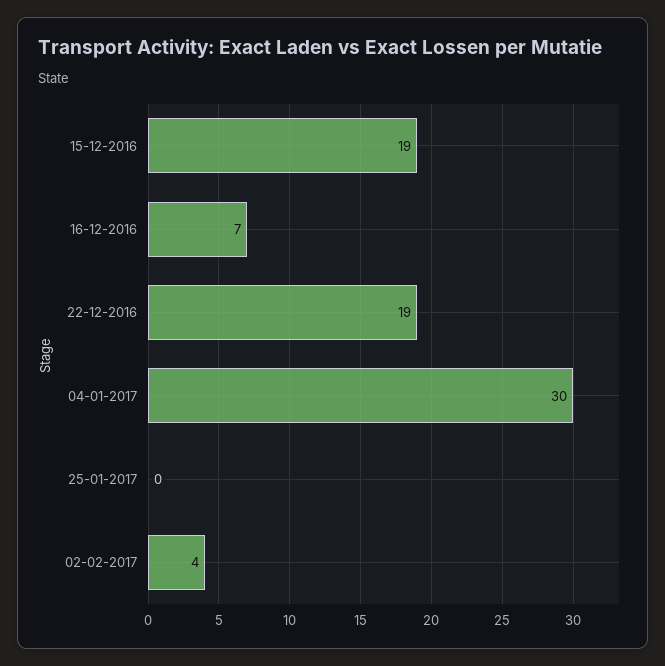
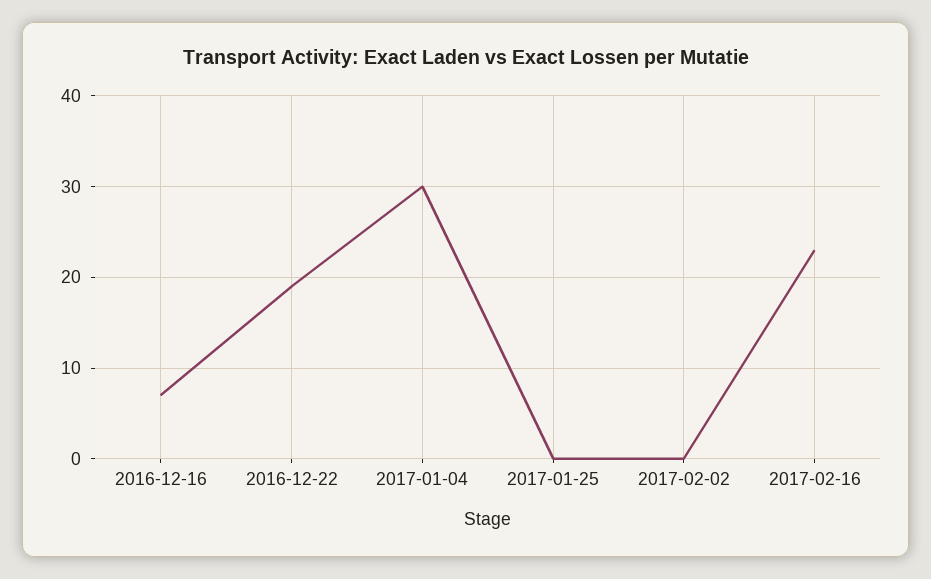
15-12-2016: 19 -> none
02-02-2017: 4 -> 0
2017-02-16: none -> 23

